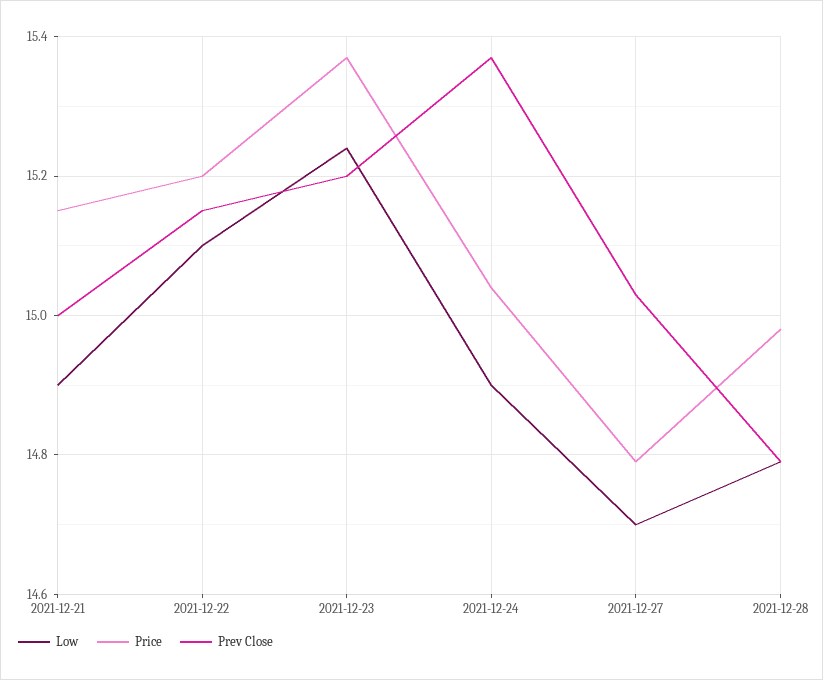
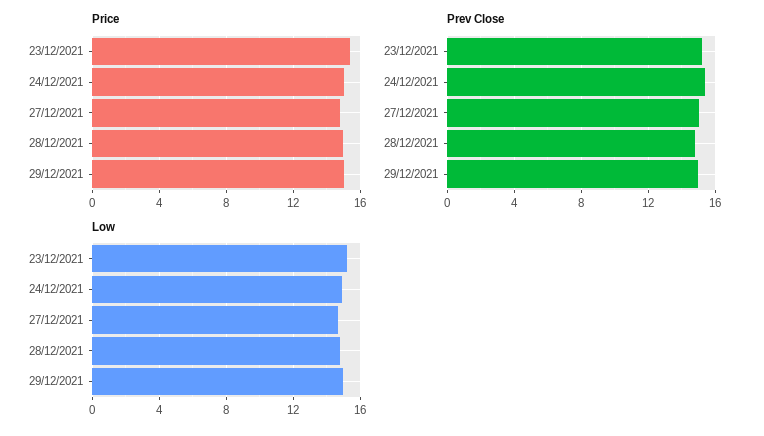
Low, 2021-12-21: 14.9 -> none
Price, 2021-12-21: 15.15 -> none
Prev Close, 2021-12-21: 15 -> none
Low, 2021-12-22: 15.1 -> none
Price, 2021-12-22: 15.2 -> none
Prev Close, 2021-12-22: 15.15 -> none
Price, 29/12/2021: none -> 15
Prev Close, 29/12/2021: none -> 15
Low, 29/12/2021: none -> 15

